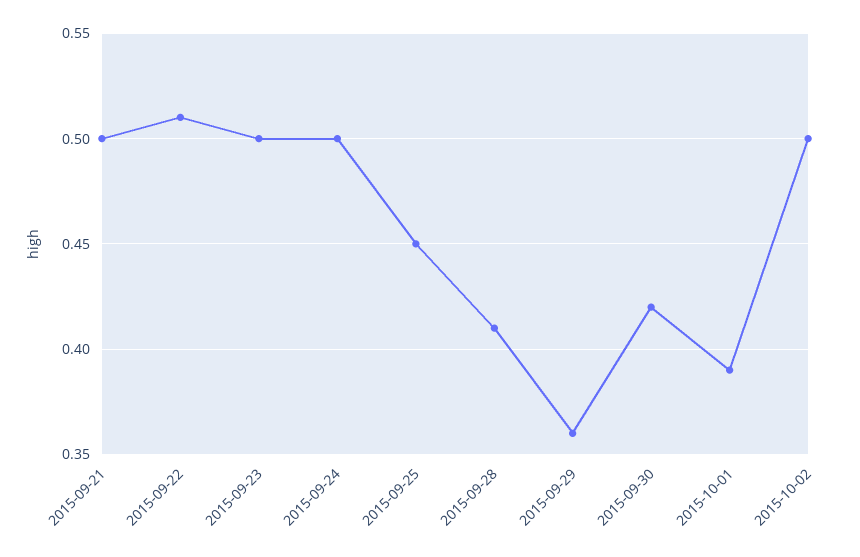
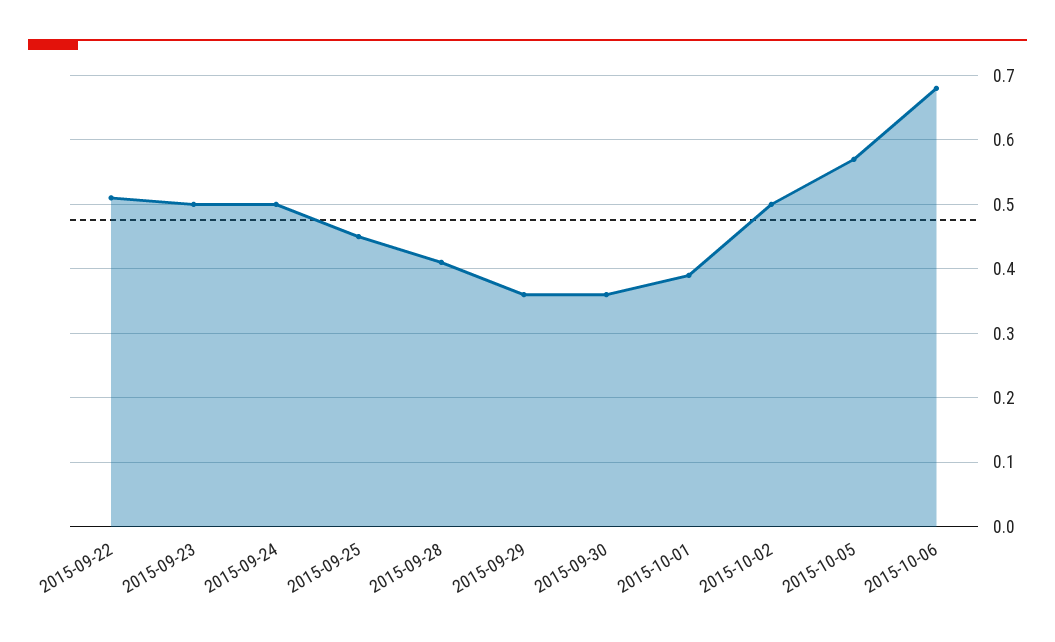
2015-09-21: 0.5 -> none
2015-09-30: 0.42 -> 0.36
2015-10-05: none -> 0.57
2015-10-06: none -> 0.68

